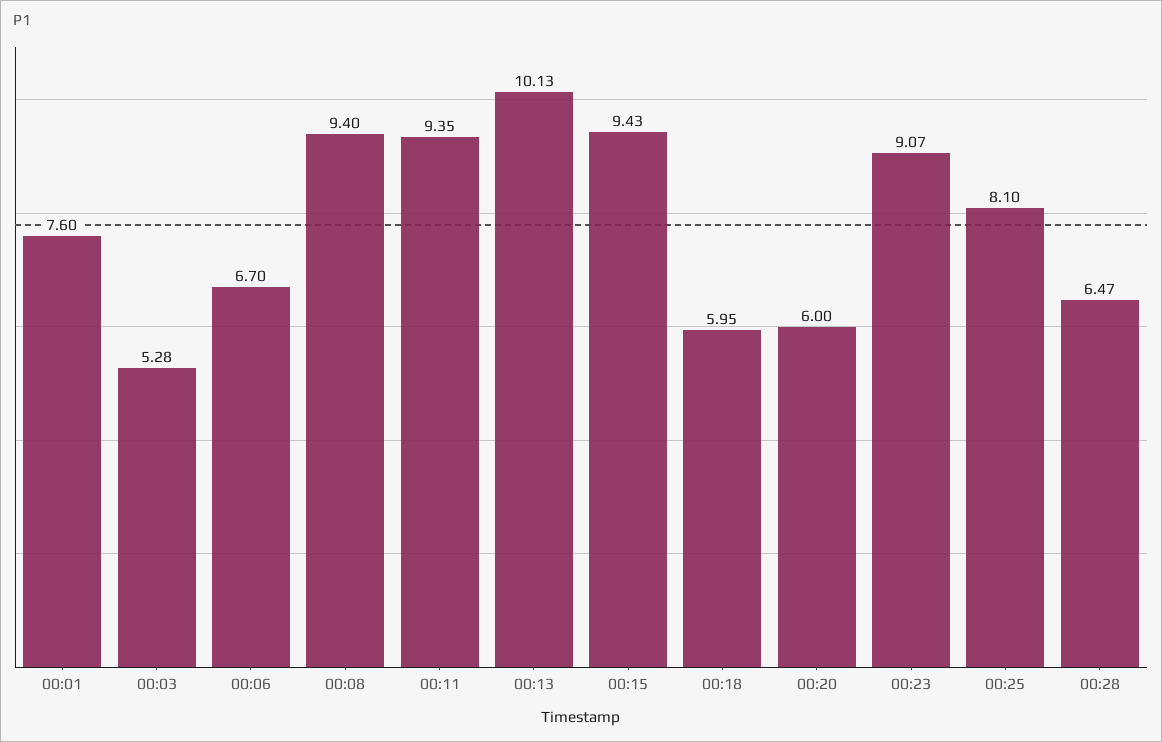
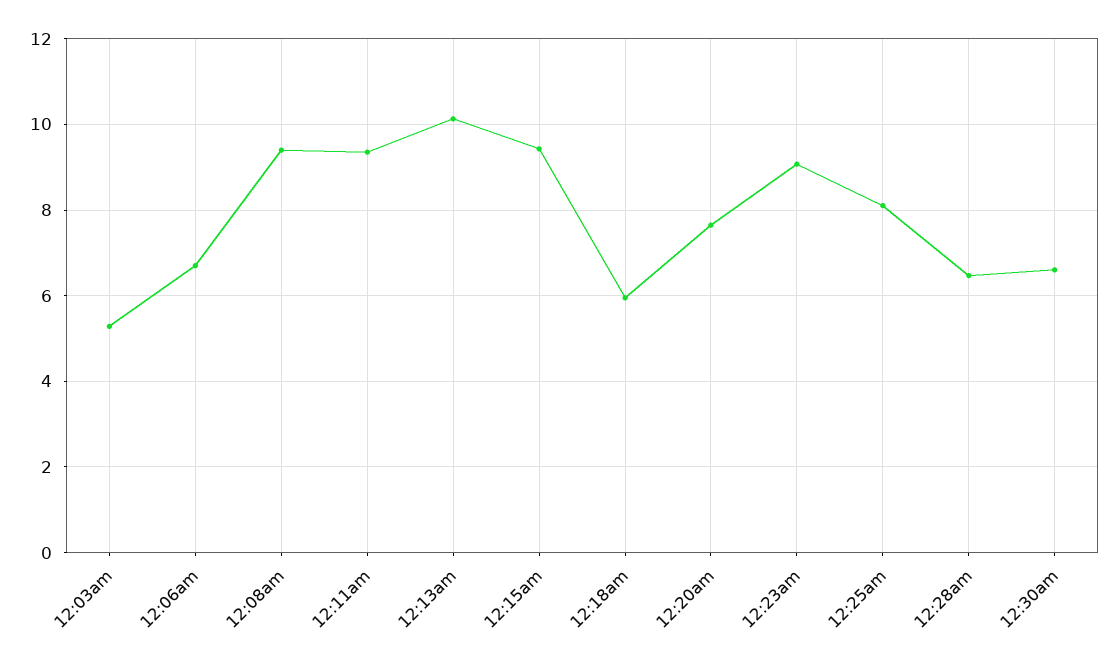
00:01: 7.6 -> none
00:20: 6 -> 7.6
12:30am: none -> 6.6

